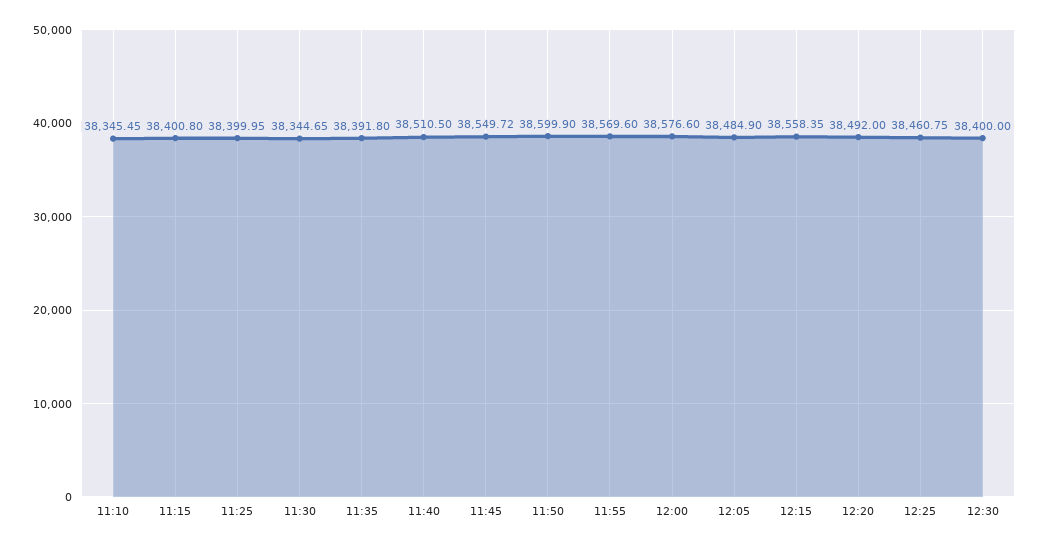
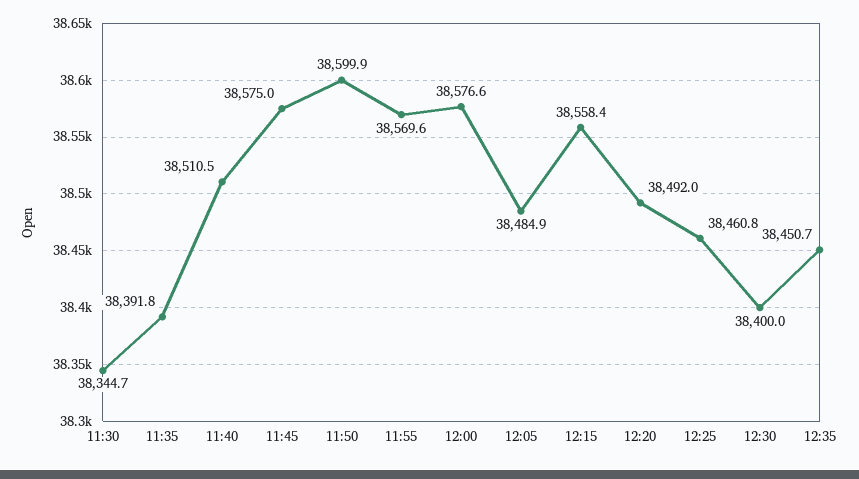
11:10: 38345.45 -> none
11:15: 38400.8 -> none
11:25: 38399.95 -> none
11:45: 38549.72 -> 38575
12:35: none -> 38450.7

